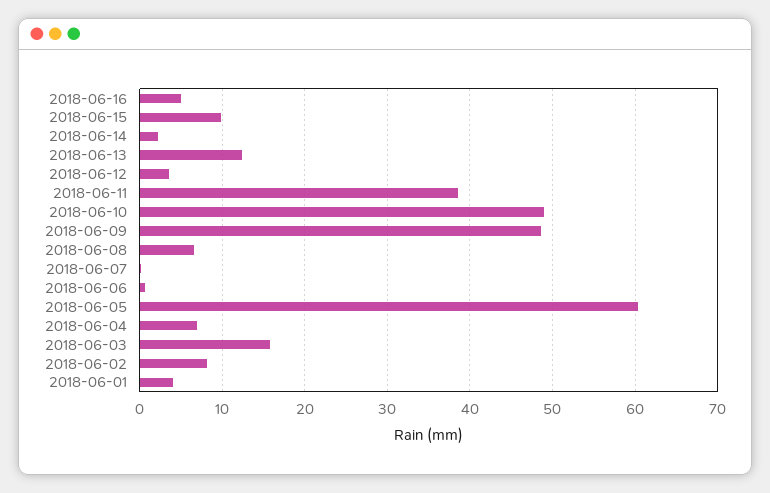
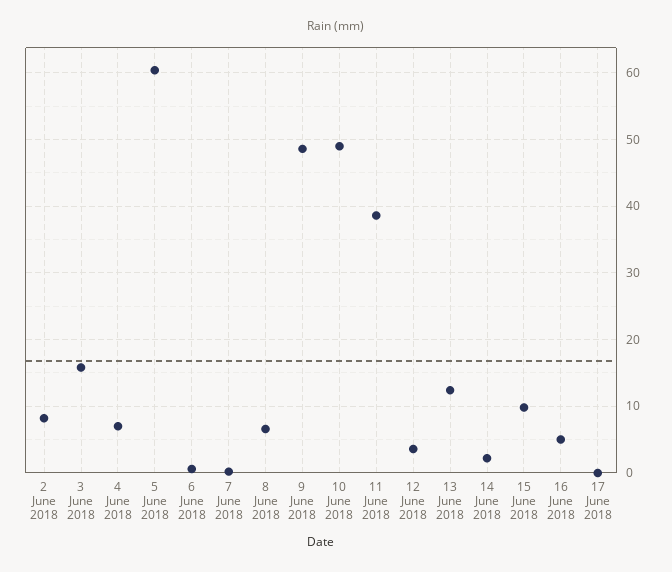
2018-06-01: 4 -> none
17 June 2018: none -> 0

